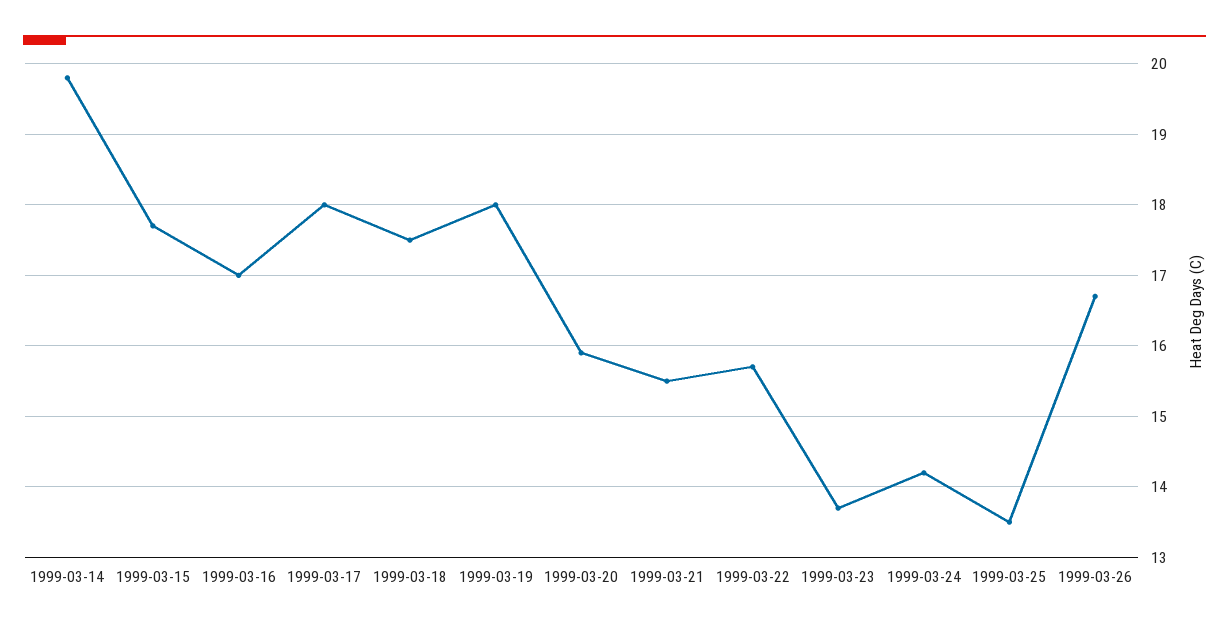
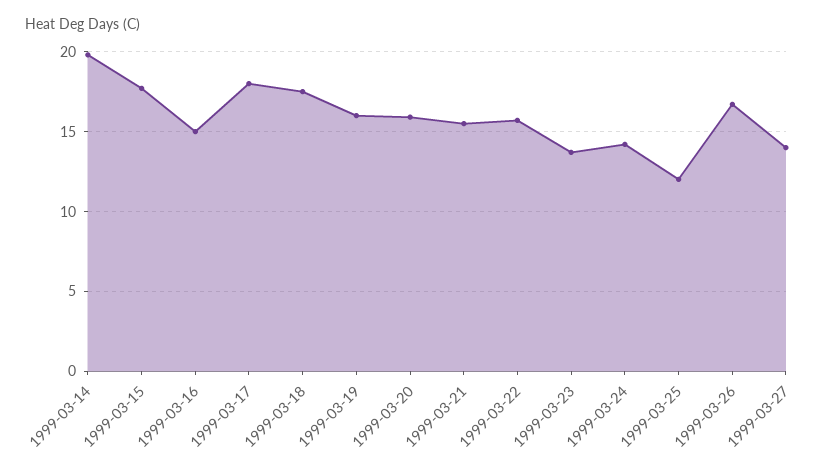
1999-03-16: 17 -> 15
1999-03-19: 18 -> 16
1999-03-25: 13.5 -> 12
1999-03-27: none -> 14

